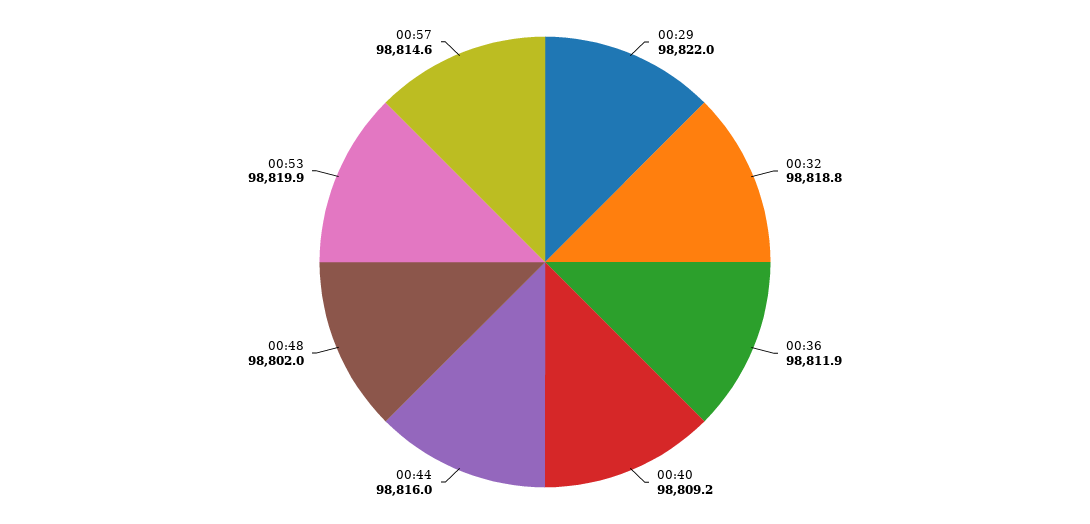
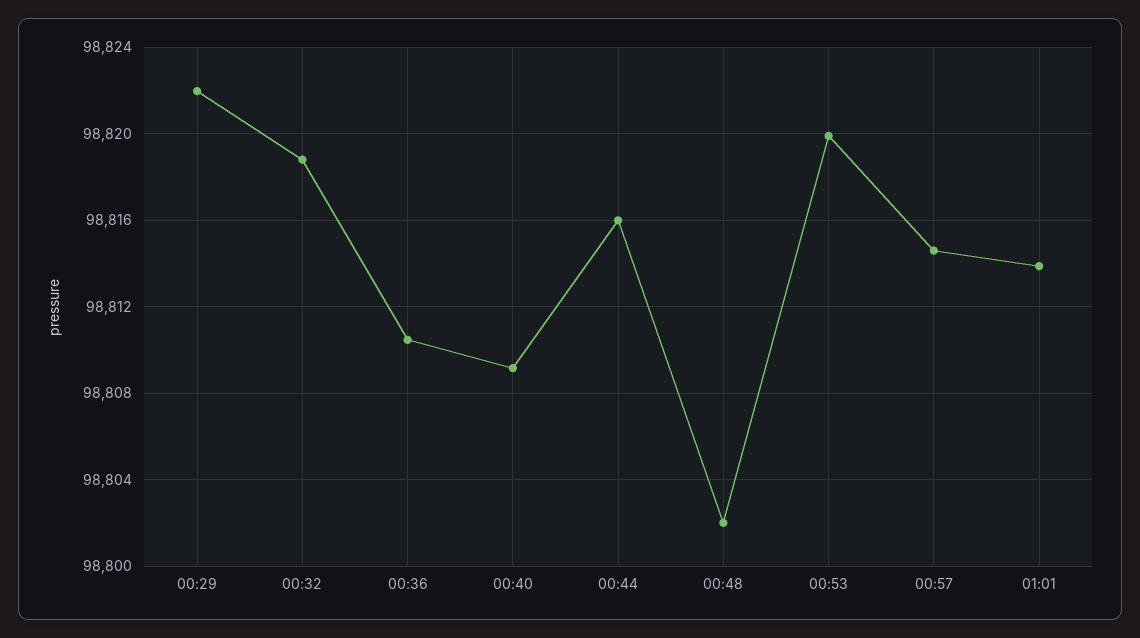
00:36: 98811.9 -> 98810.5
01:01: none -> 98814

